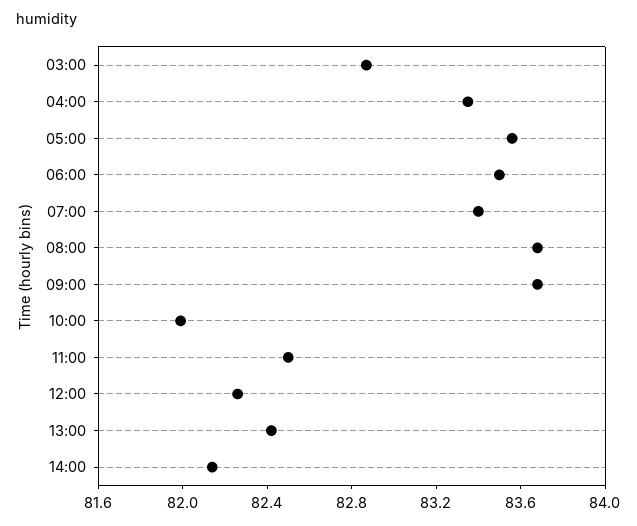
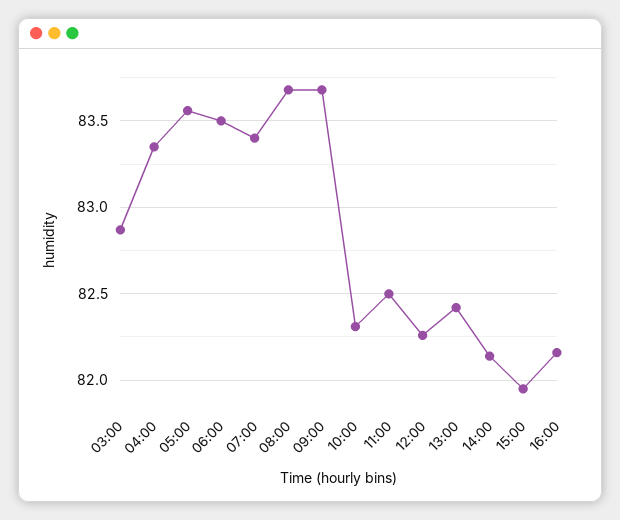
10:00: 82 -> 82.3
15:00: none -> 81.95
16:00: none -> 82.15

